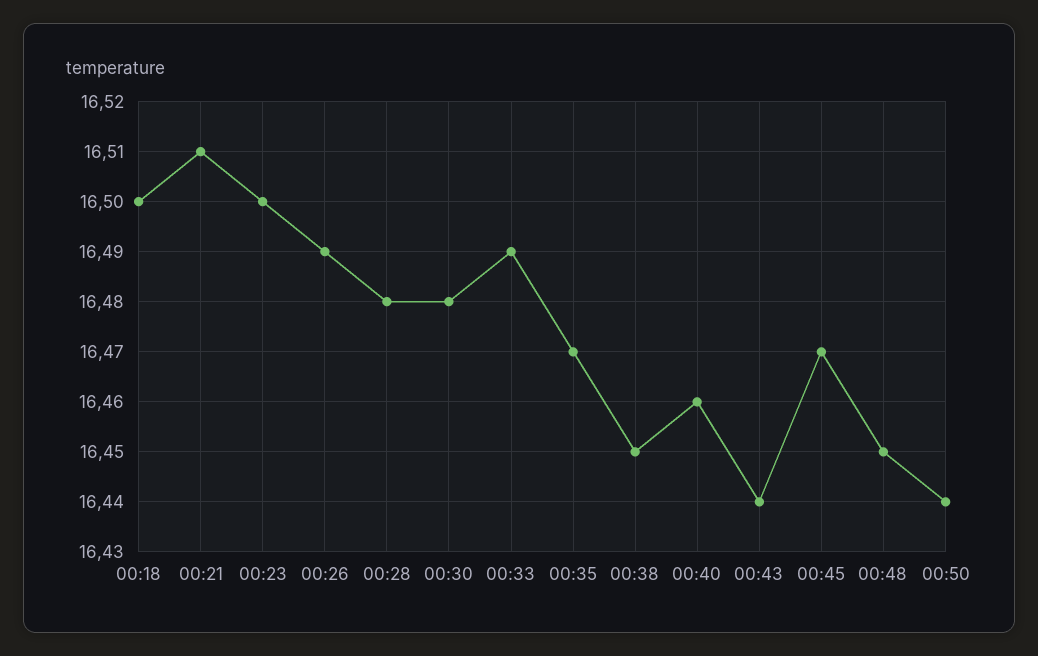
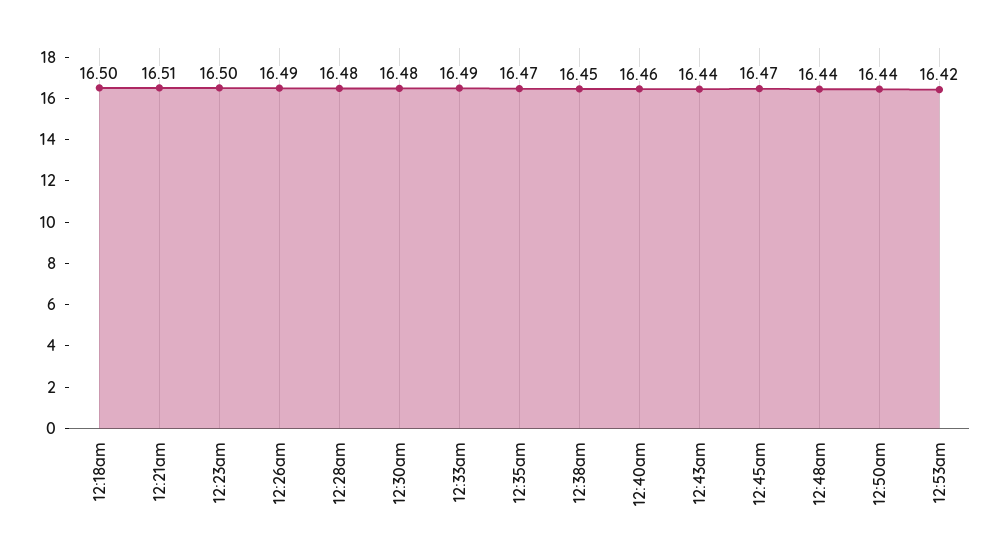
00:48: 16.45 -> 16.44
12:53am: none -> 16.42

